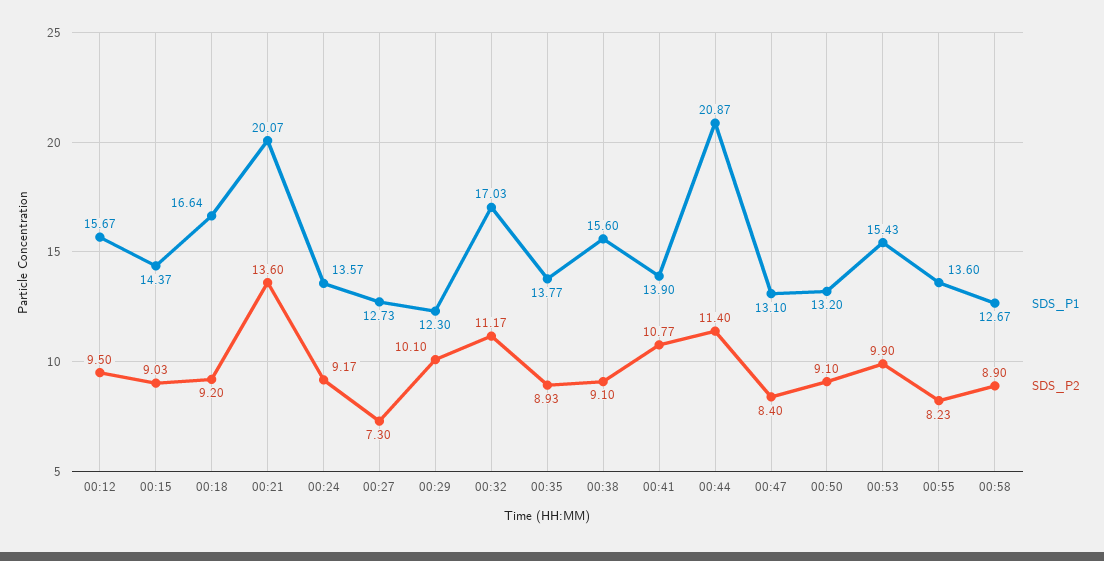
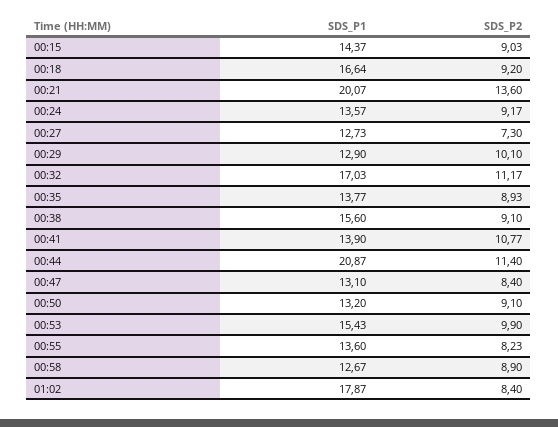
SDS_P1, 00:12: 15.67 -> none
SDS_P2, 00:12: 9.5 -> none
SDS_P1, 00:29: 12.3 -> 12.9
SDS_P1, 01:02: none -> 17.87
SDS_P2, 01:02: none -> 8.4

